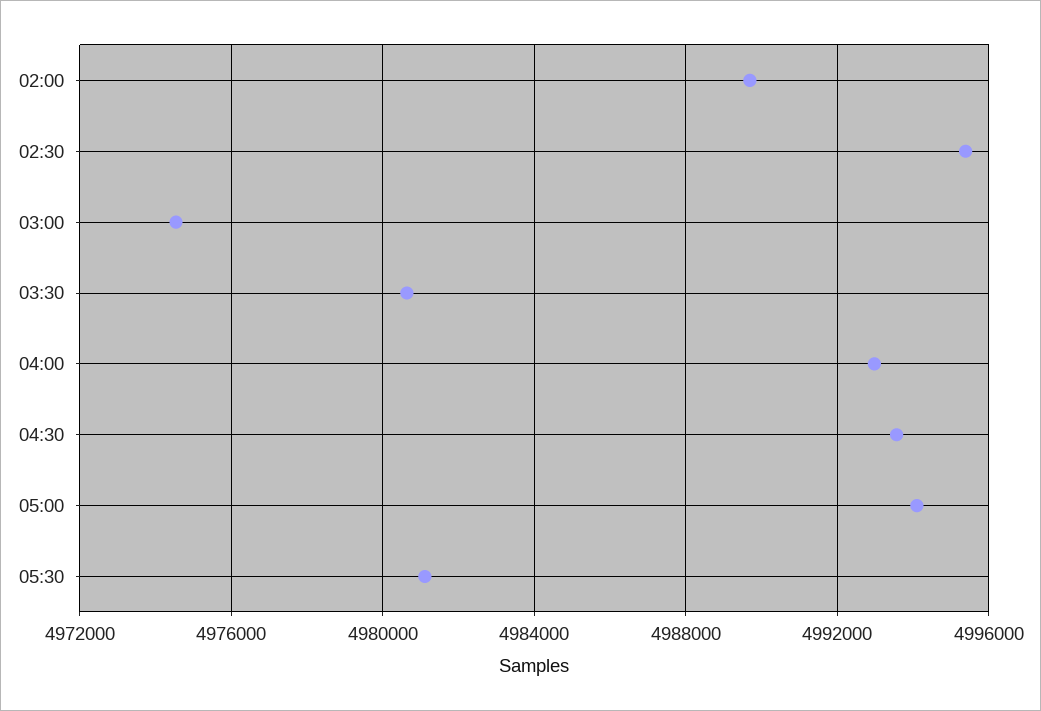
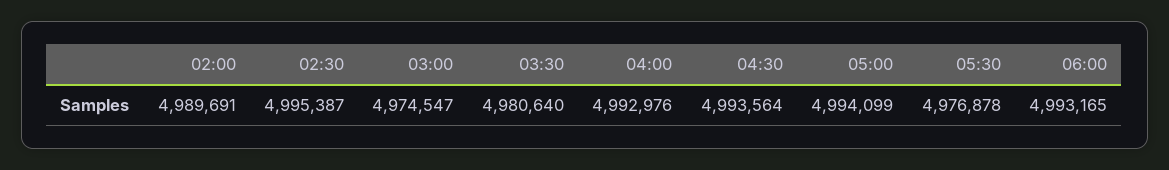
05:30: 4981000 -> 4976878
06:00: none -> 4993165

